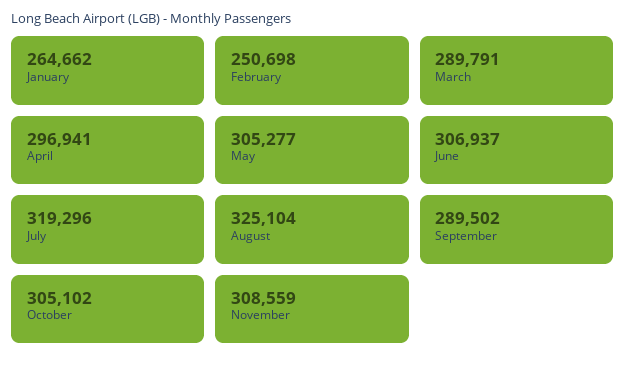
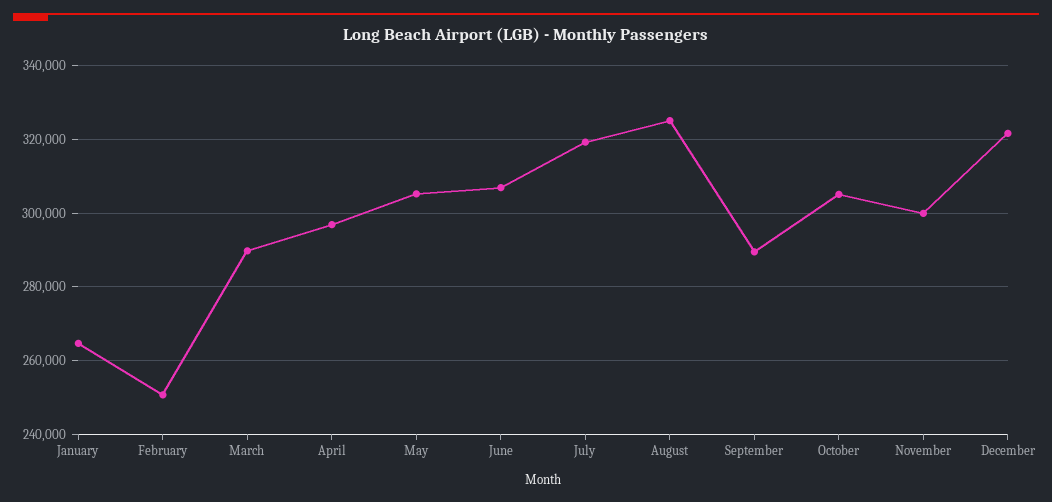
November: 308559 -> 300000
December: none -> 322000

